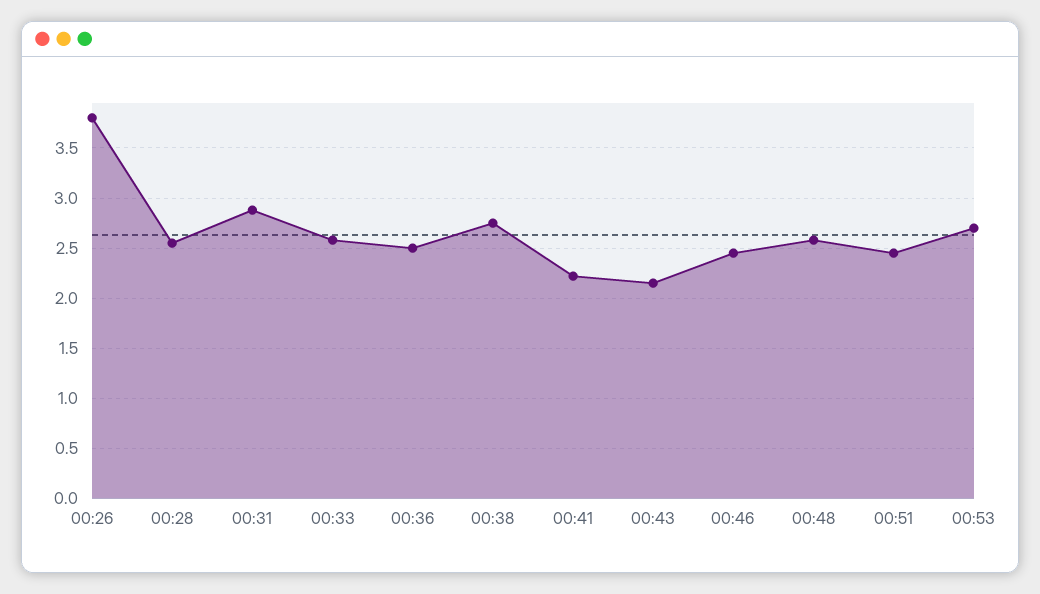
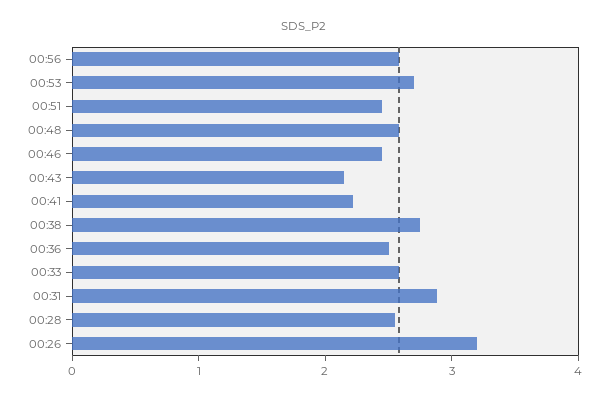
00:26: 3.8 -> 3.2
00:56: none -> 2.6

